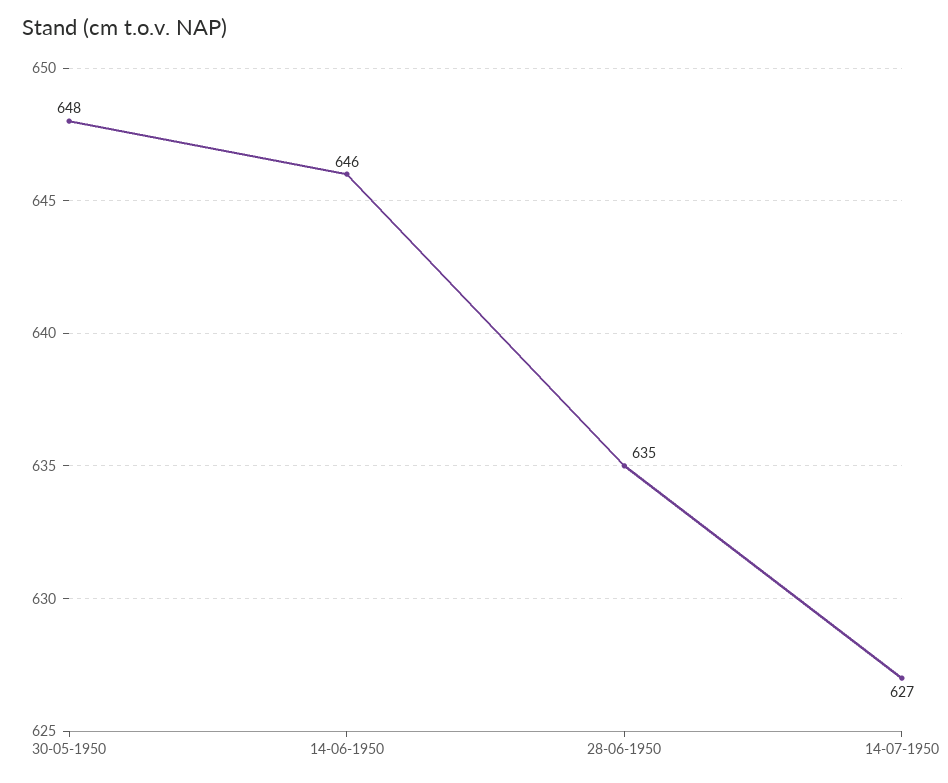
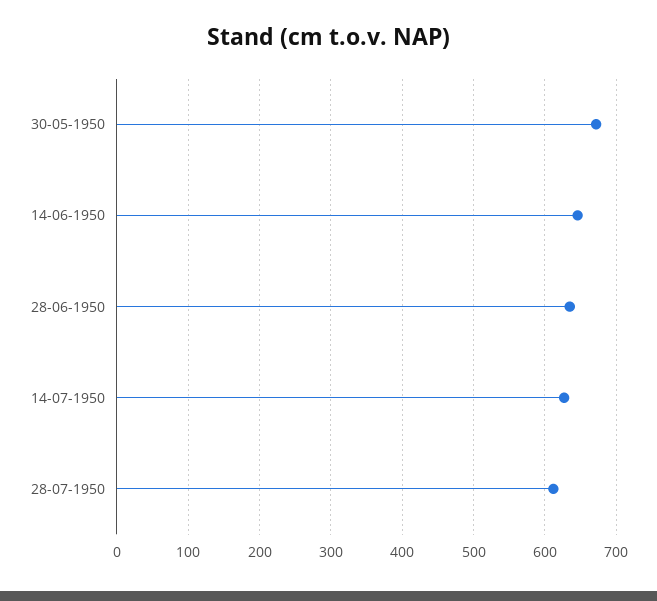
30-05-1950: 648 -> 670
28-07-1950: none -> 610

